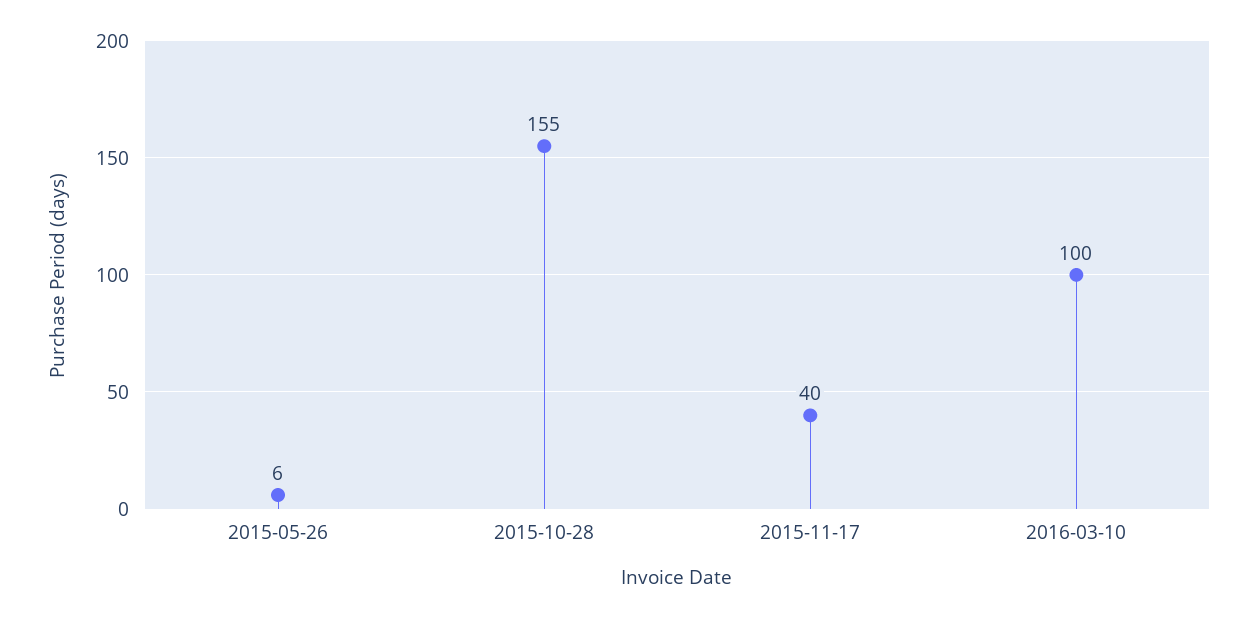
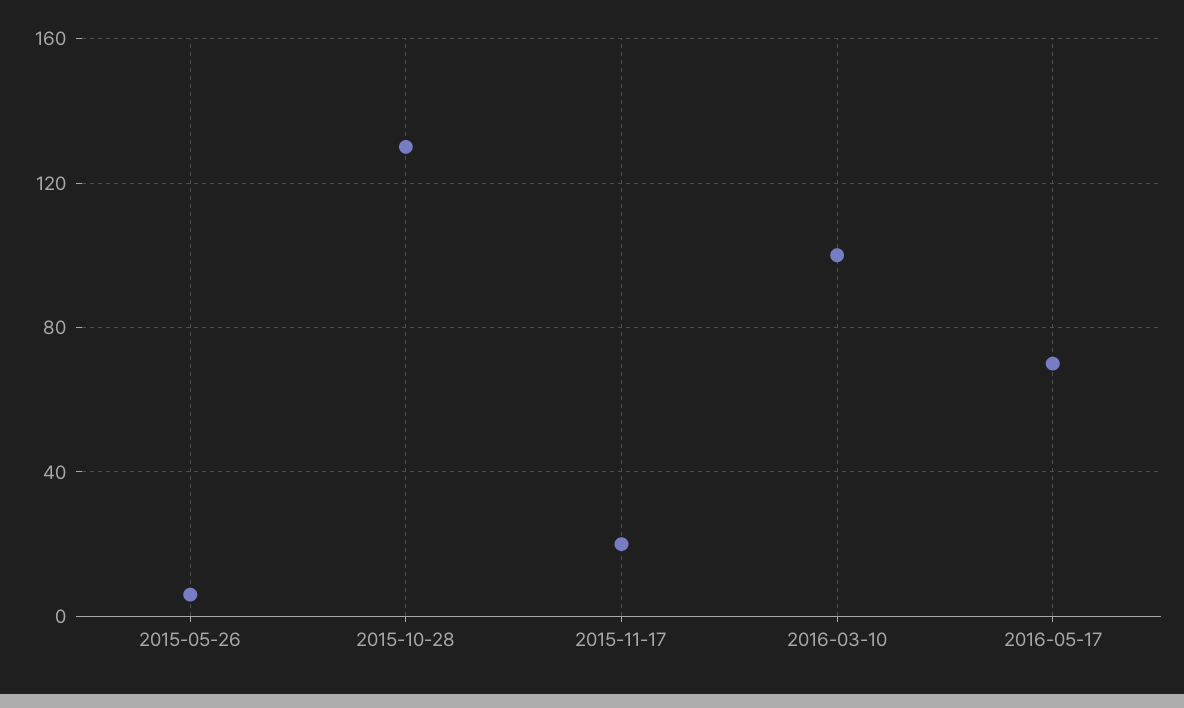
2015-10-28: 155 -> 130
2015-11-17: 40 -> 20
2016-05-17: none -> 70

